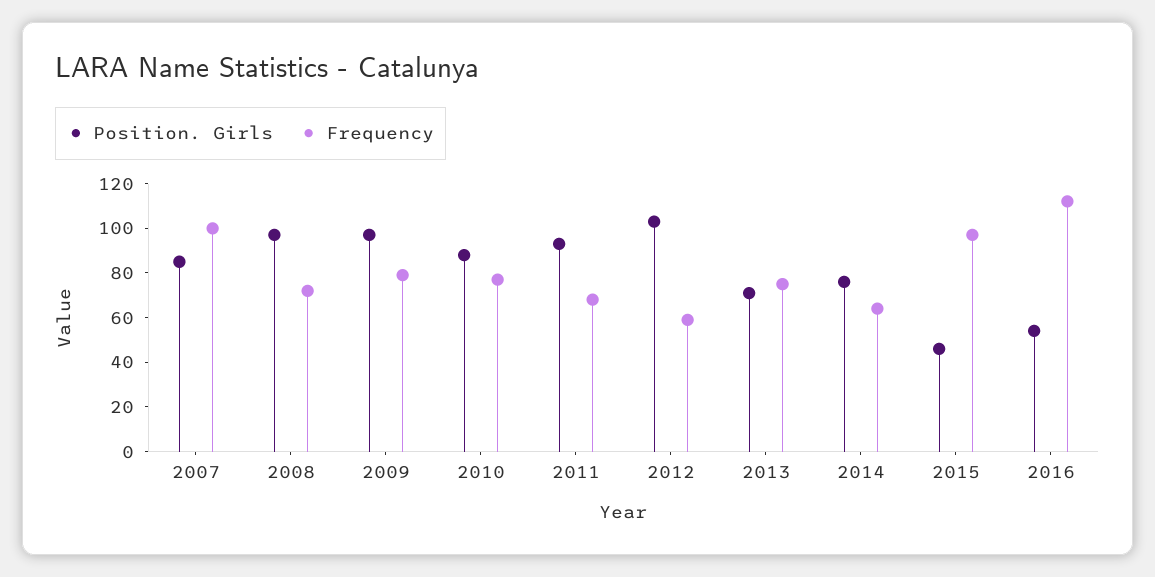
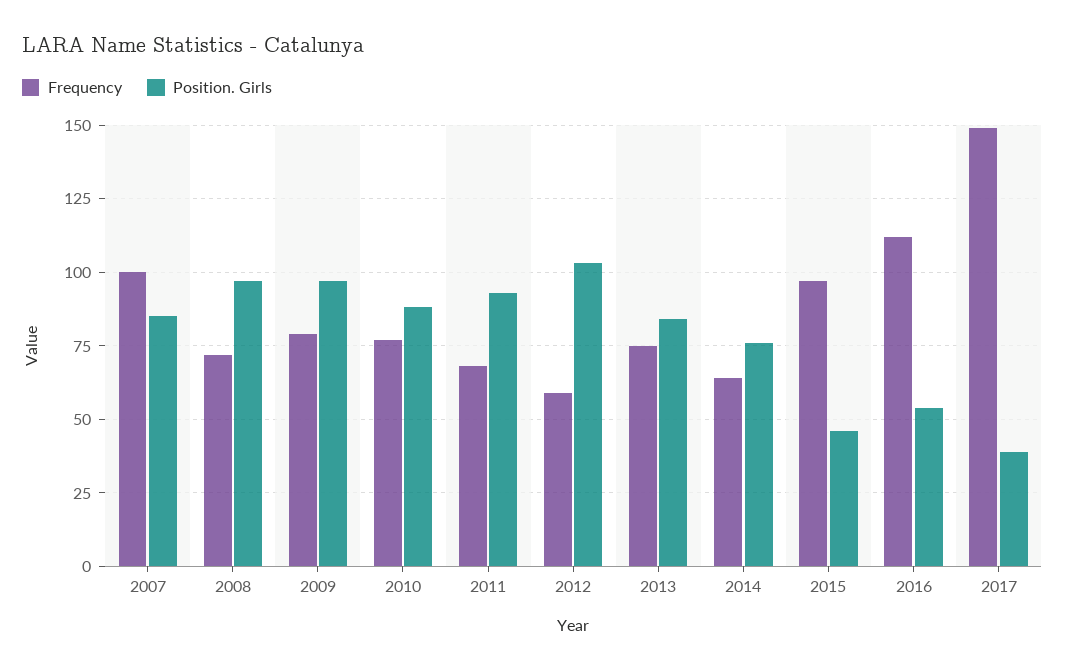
Position. Girls, 2013: 70 -> 85
Frequency, 2017: none -> 150
Position. Girls, 2017: none -> 40

